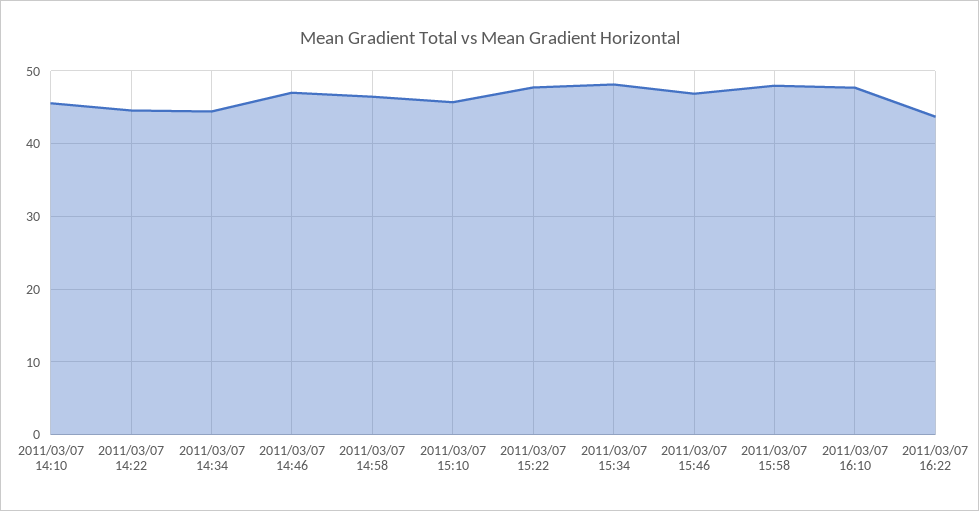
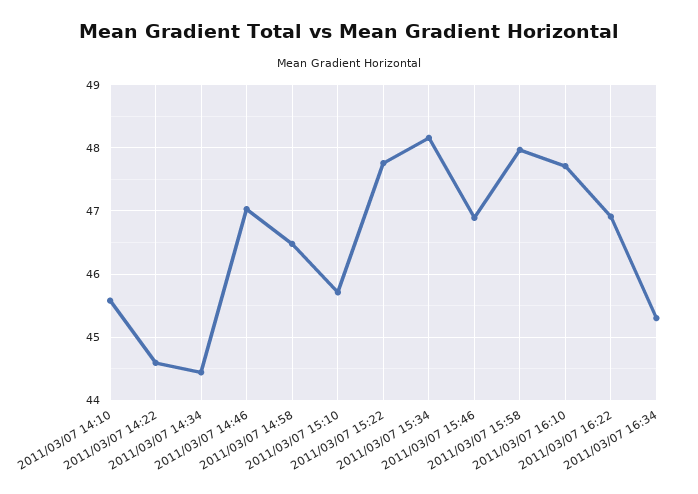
2011/03/07 16:22: 44 -> 46.9
2011/03/07 16:34: none -> 45.3

